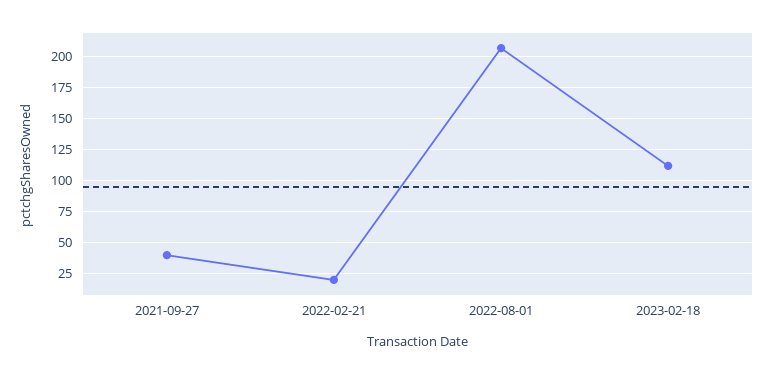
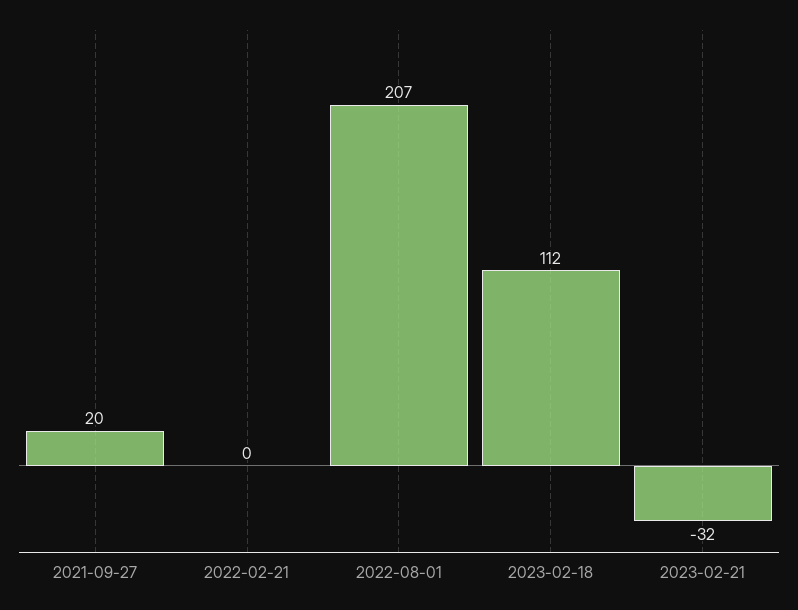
2021-09-27: 40 -> 20
2022-02-21: 20 -> 0
2023-02-21: none -> -32

